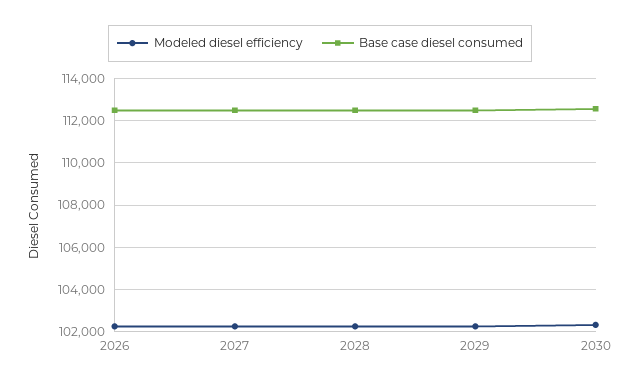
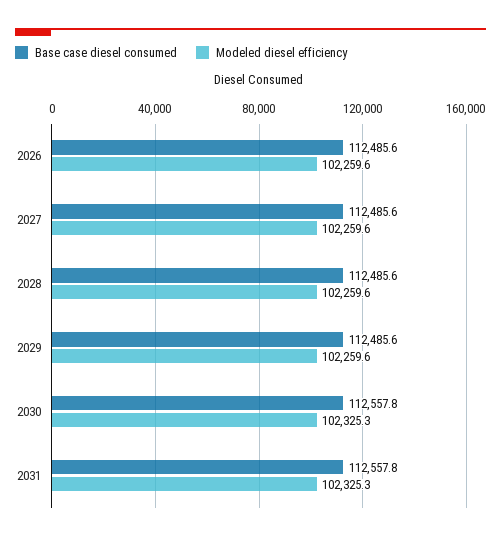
Base case diesel consumed, 2031: none -> 112557.8
Modeled diesel efficiency, 2031: none -> 102325.3

